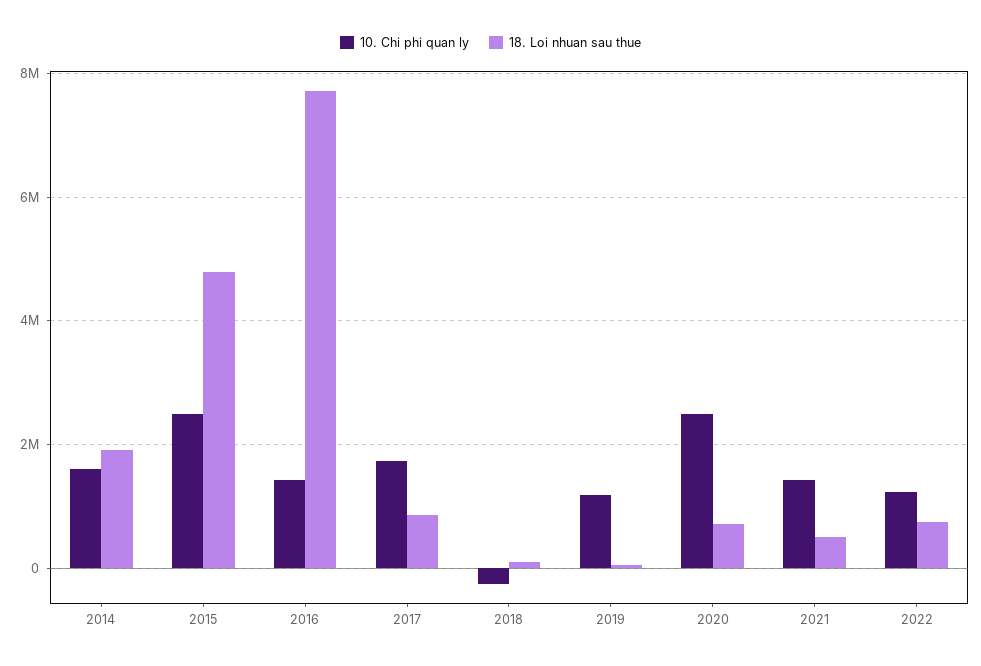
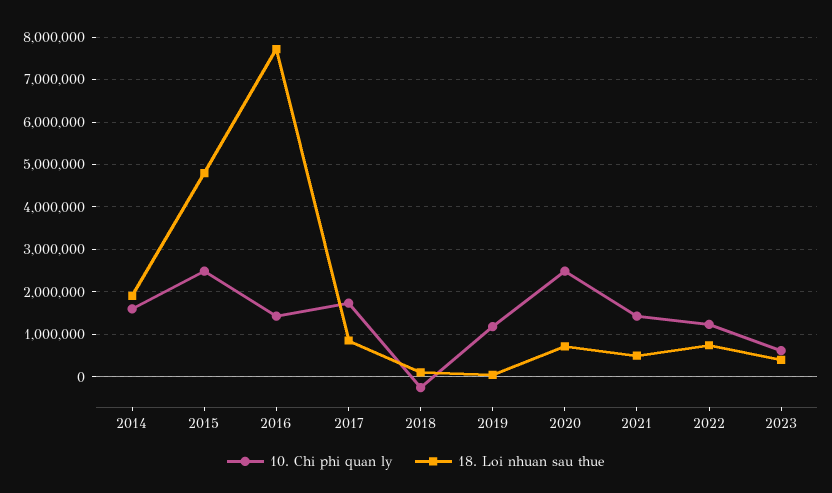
10. Chi phi quan ly, 2023: none -> 600000
18. Loi nhuan sau thue, 2023: none -> 400000

